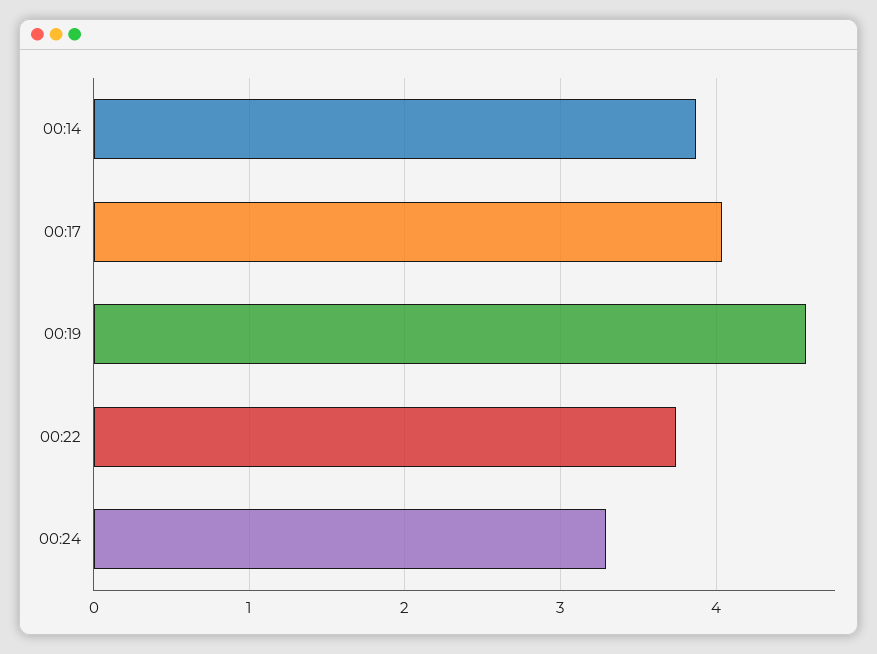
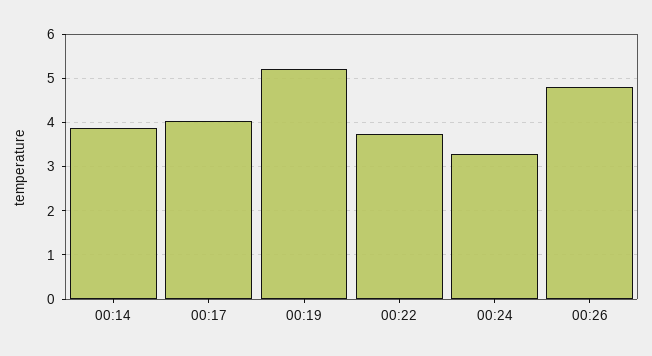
00:19: 4.6 -> 5.2
00:26: none -> 4.8

